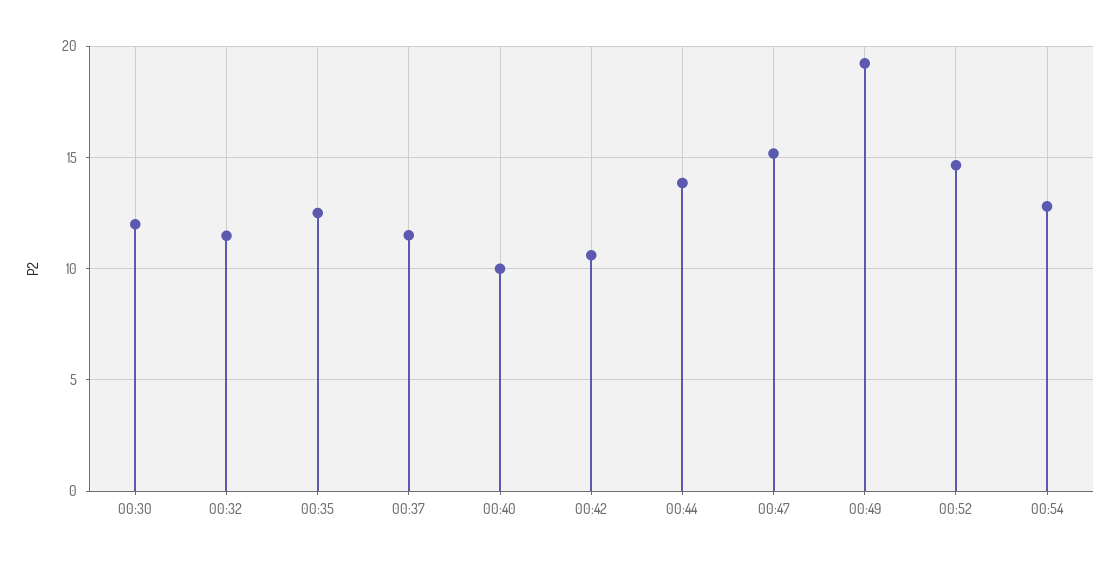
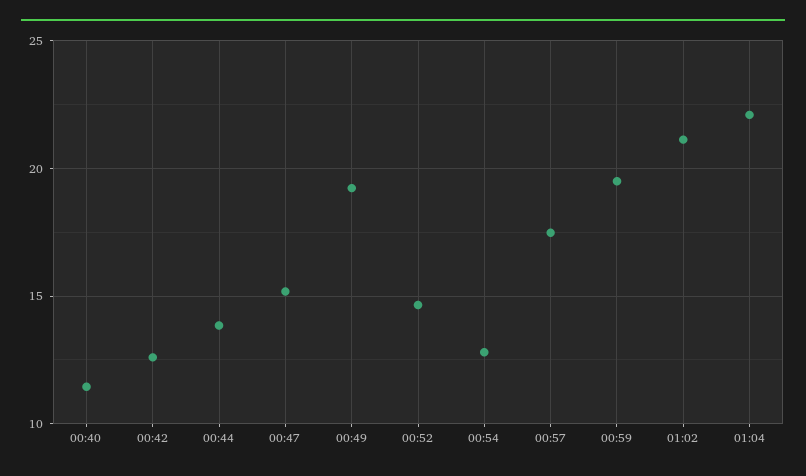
00:30: 12 -> none
00:32: 11.5 -> none
00:35: 12.5 -> none
00:37: 11.5 -> none
00:40: 10 -> 11.5
00:42: 10.5 -> 12.5
00:57: none -> 17.5
00:59: none -> 19.5
01:02: none -> 21
01:04: none -> 22

